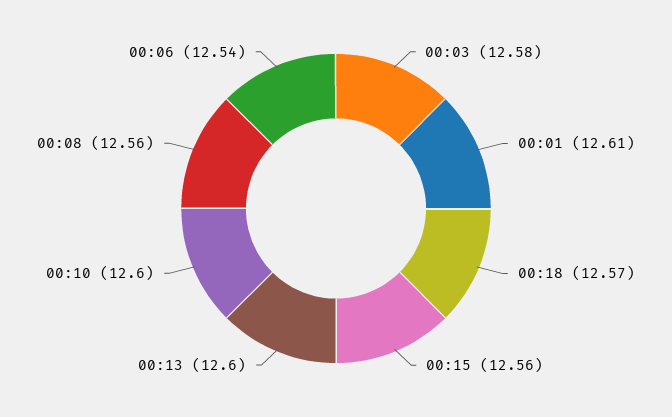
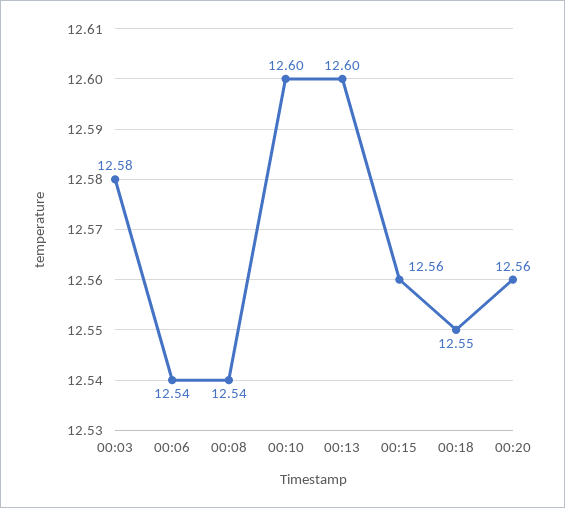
00:01: 12.61 -> none
00:18: 12.57 -> 12.55
00:08: 12.56 -> 12.54
00:20: none -> 12.56

